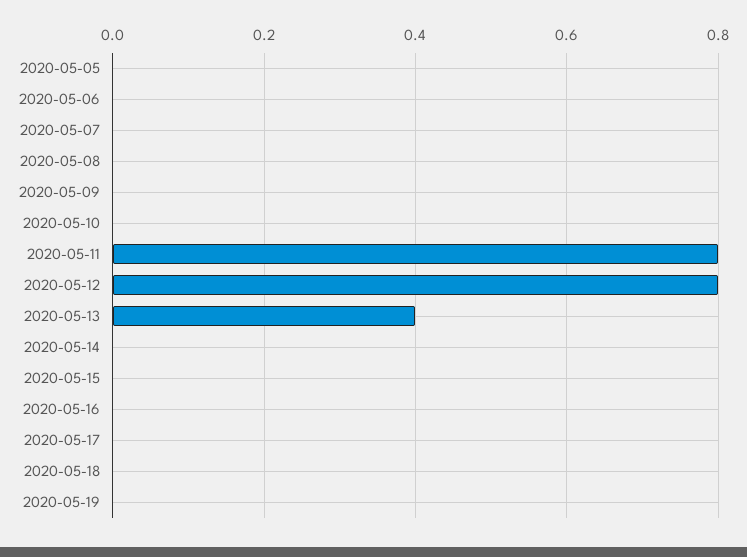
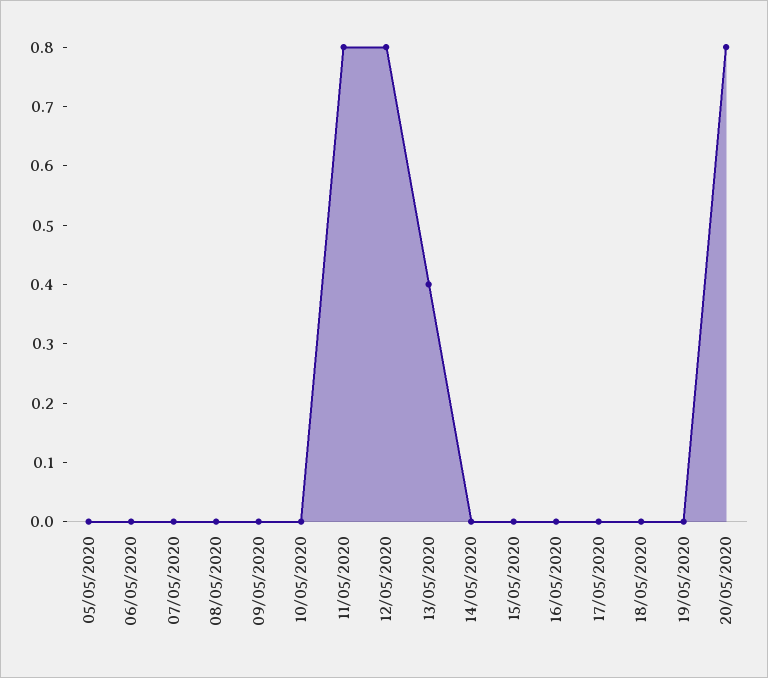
20/05/2020: none -> 0.8

